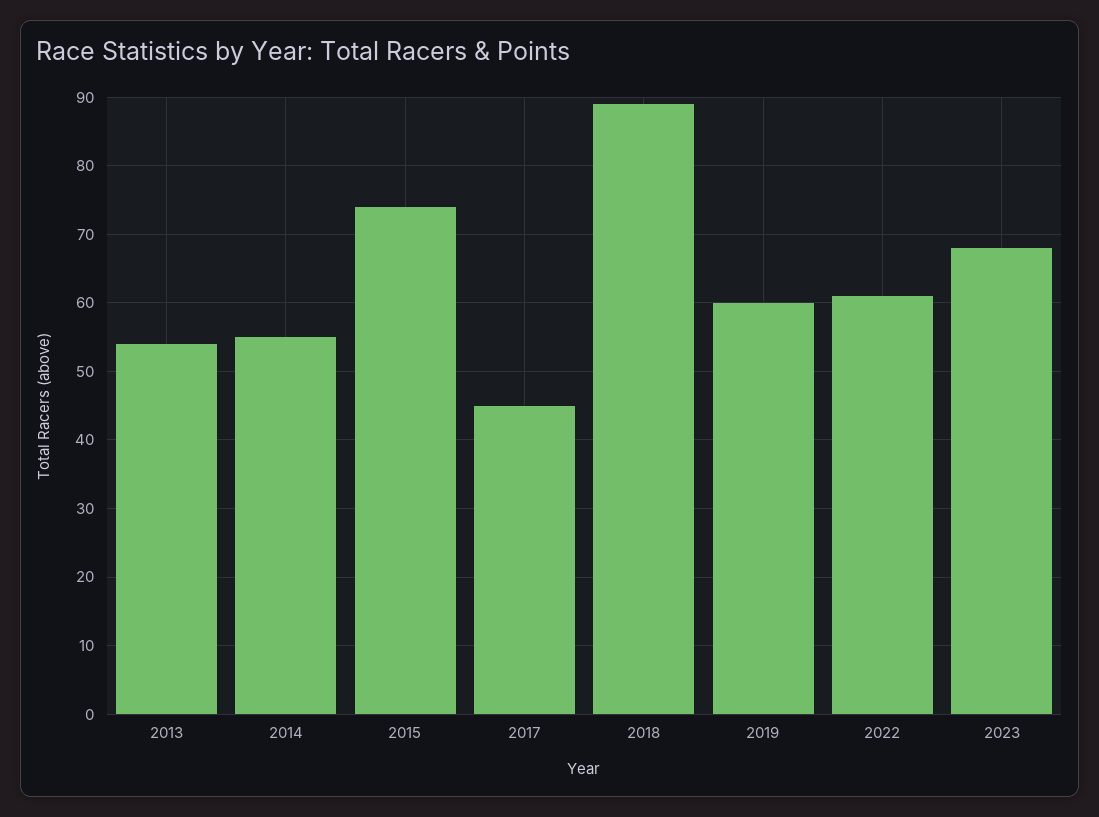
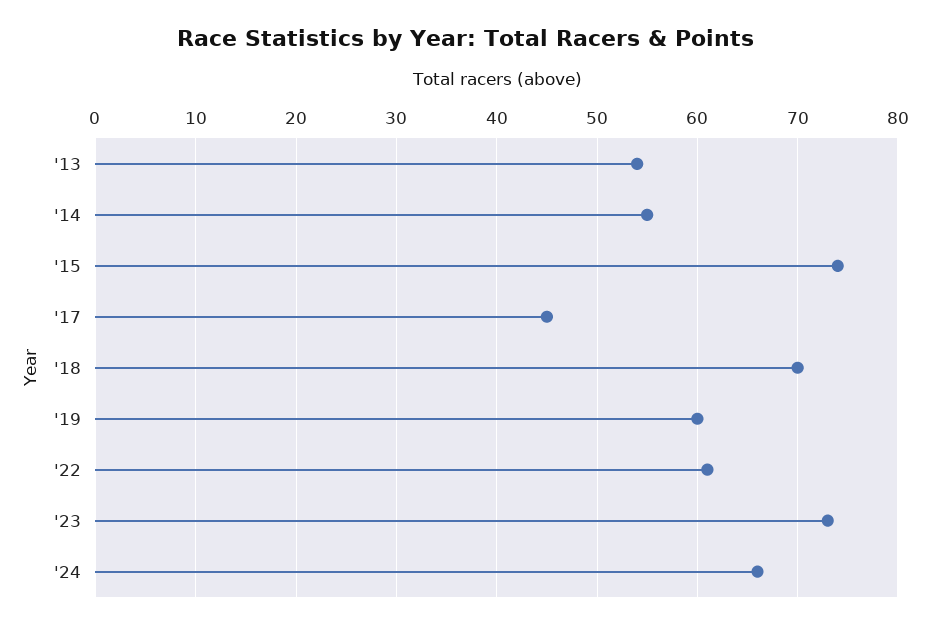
2018: 89 -> 70
2023: 68 -> 73
'24: none -> 66

